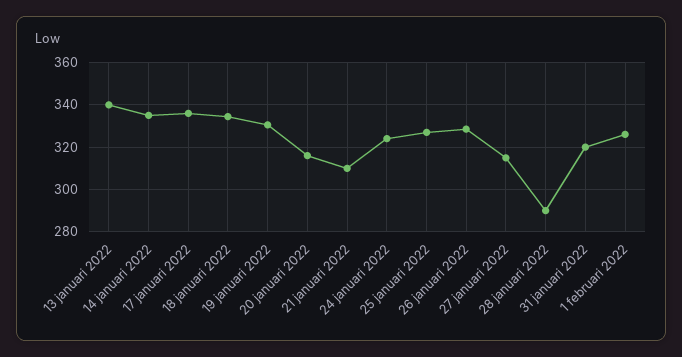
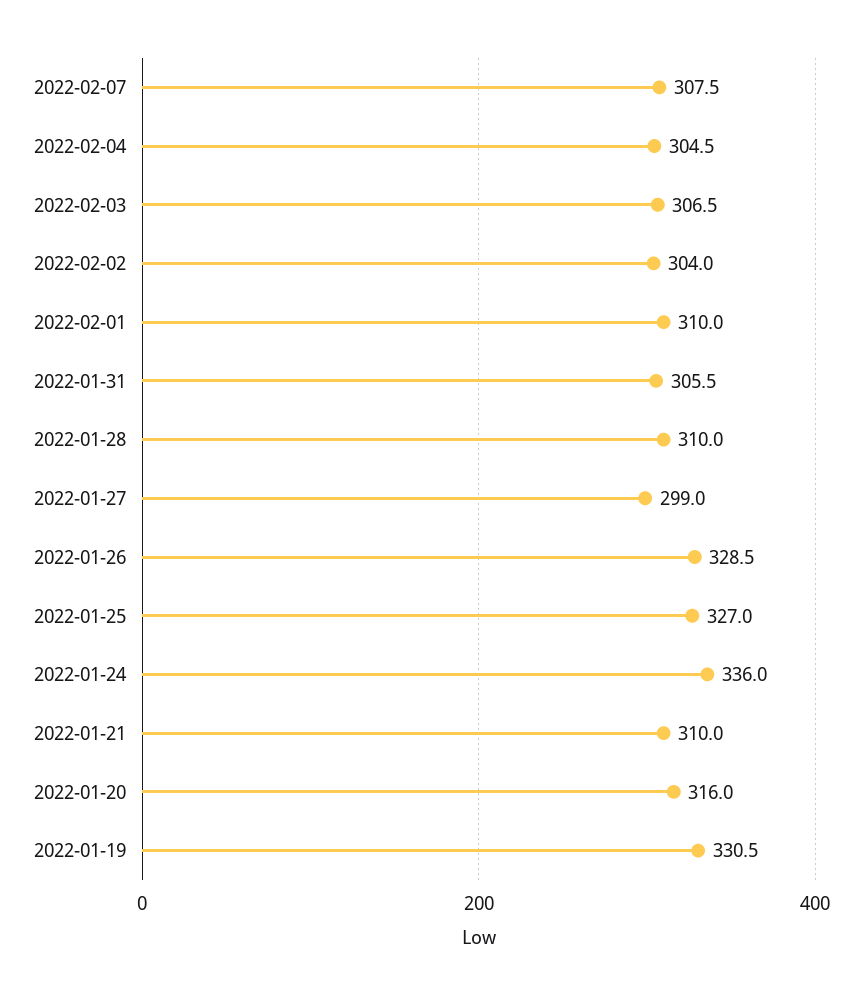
13 januari 2022: 340 -> none
14 januari 2022: 335 -> none
17 januari 2022: 335 -> none
18 januari 2022: 335 -> none
24 januari 2022: 325 -> 336
27 januari 2022: 315 -> 299
28 januari 2022: 290 -> 310
31 januari 2022: 320 -> 305.5
1 februari 2022: 325 -> 310
2022-02-07: none -> 307.5
2022-02-04: none -> 304.5
2022-02-03: none -> 306.5
2022-02-02: none -> 304

